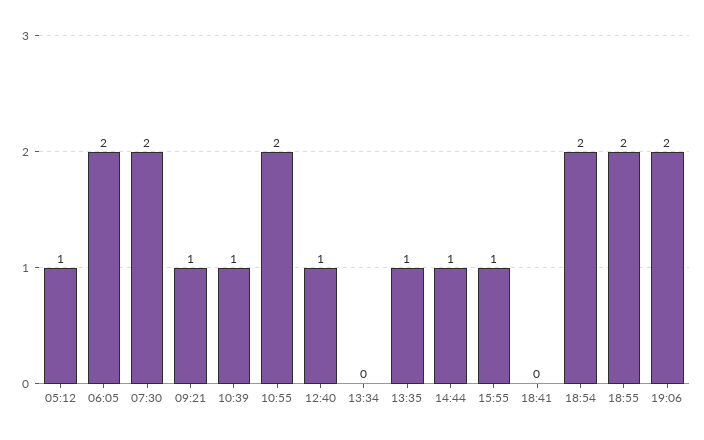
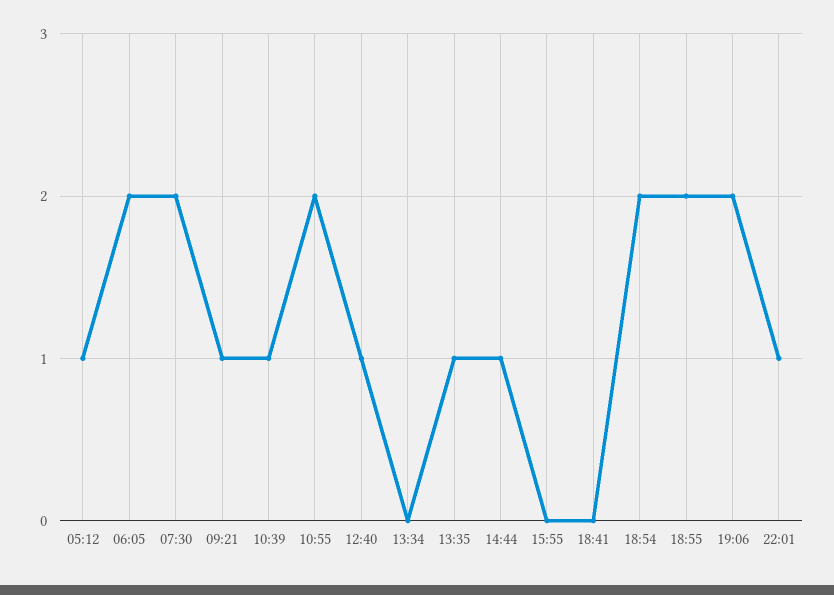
15:55: 1 -> 0
22:01: none -> 1

